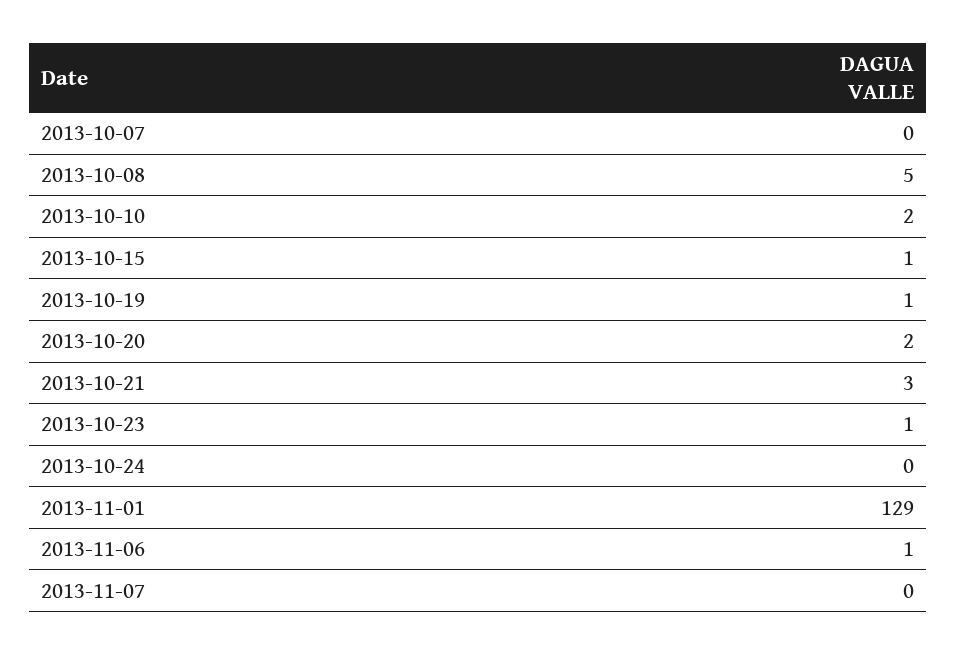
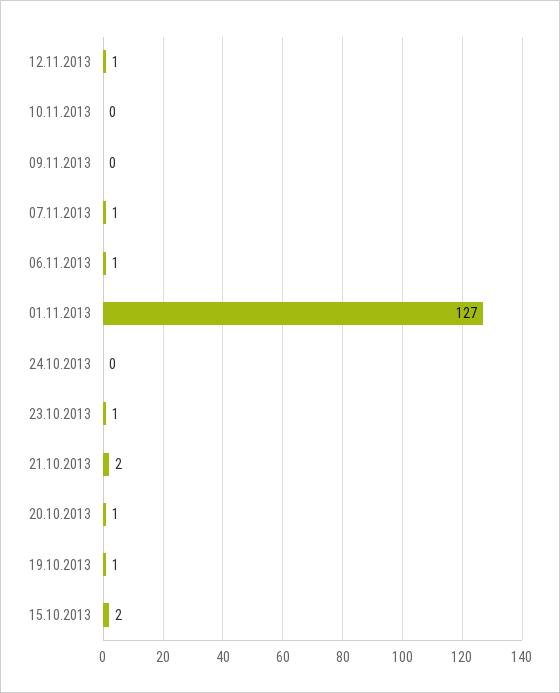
2013-10-07: 0 -> none
2013-10-08: 5 -> none
2013-10-10: 2 -> none
2013-10-15: 1 -> 2
2013-10-20: 2 -> 1
2013-10-21: 3 -> 2
2013-11-01: 129 -> 127
2013-11-07: 0 -> 1
12.11.2013: none -> 1
10.11.2013: none -> 0
09.11.2013: none -> 0

